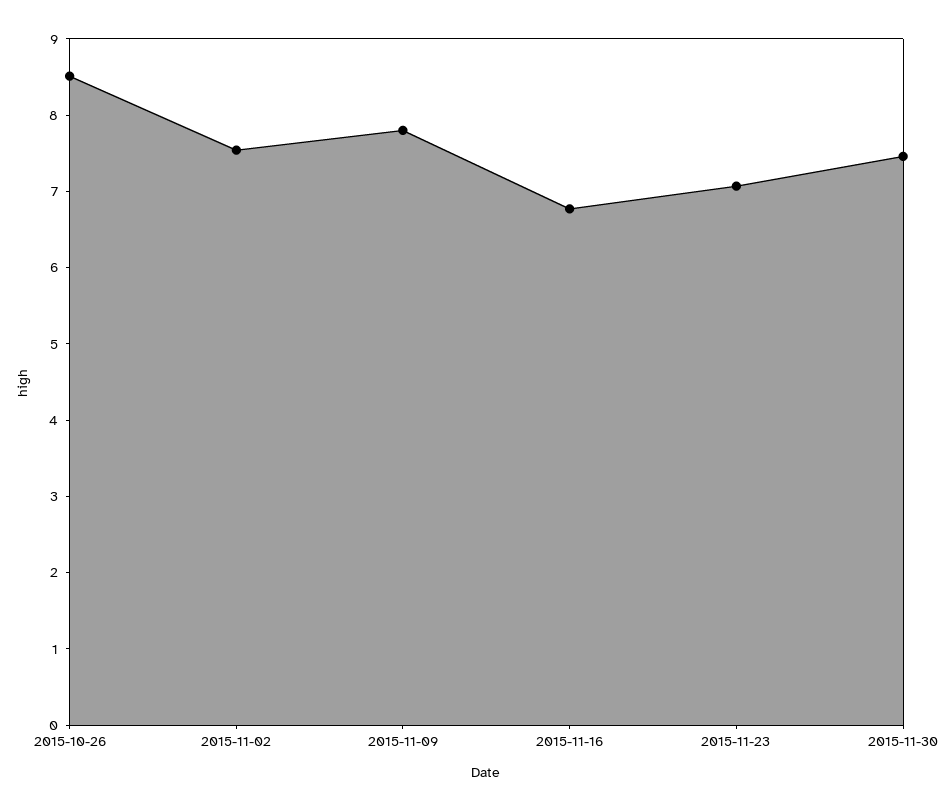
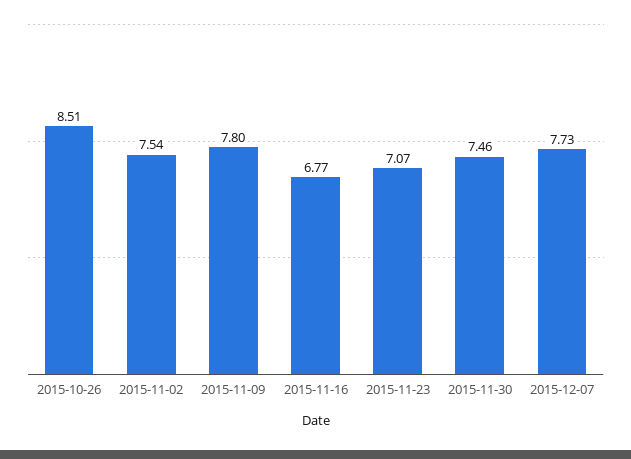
2015-12-07: none -> 7.73

